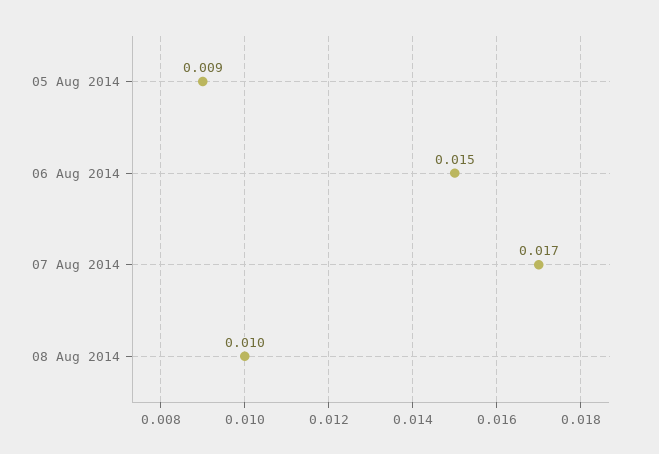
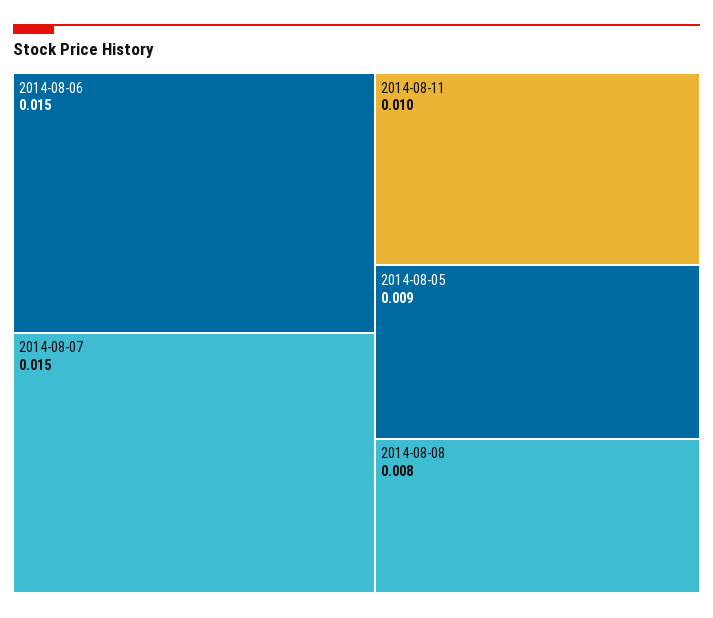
07 Aug 2014: 0.017 -> 0.015
08 Aug 2014: 0.01 -> 0.008
2014-08-11: none -> 0.01

